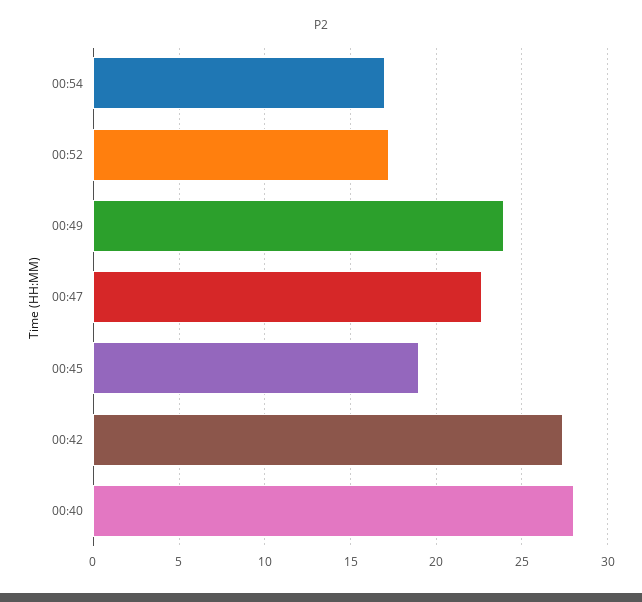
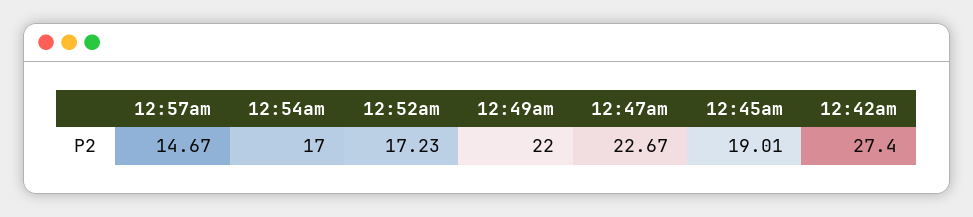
00:49: 24 -> 22
00:40: 28 -> none
12:57am: none -> 14.67

